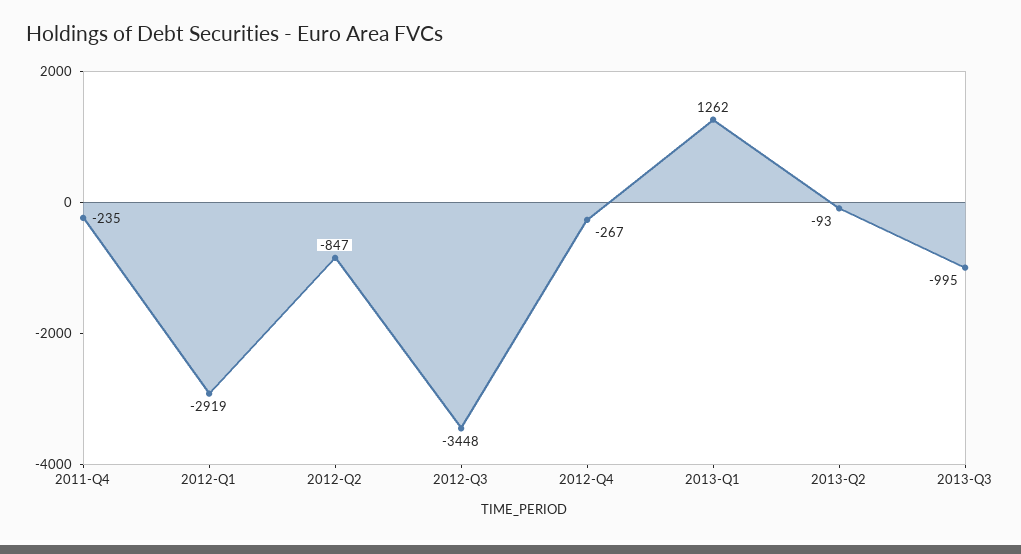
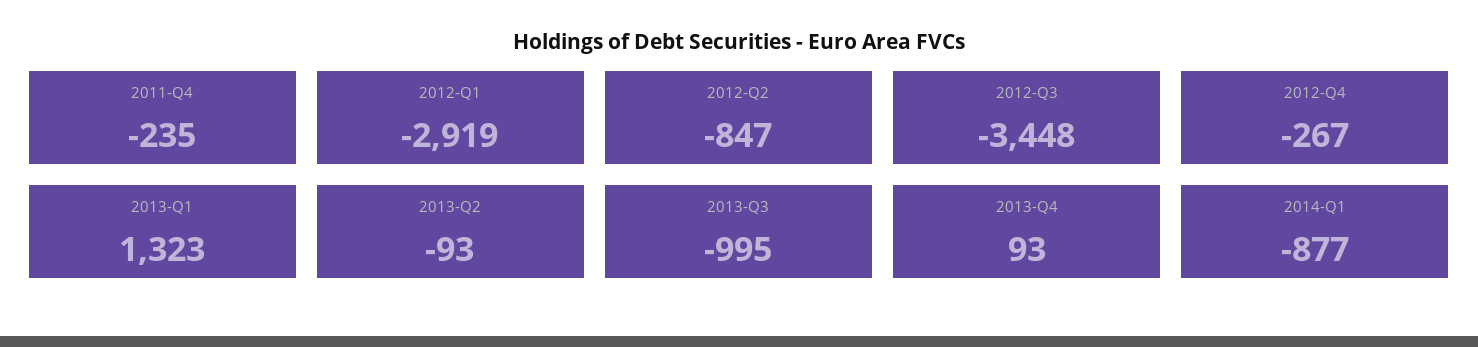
2013-Q1: 1262 -> 1323
2013-Q4: none -> 93
2014-Q1: none -> -877

